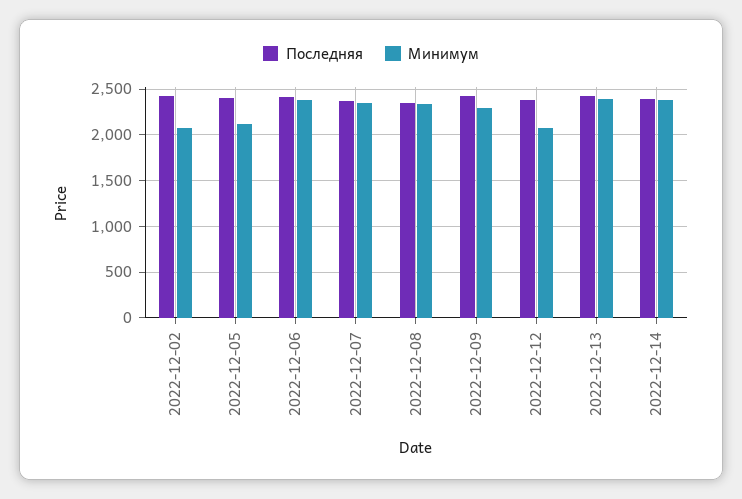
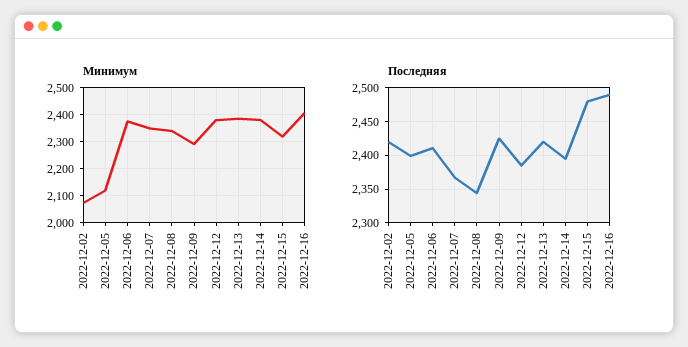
Минимум, 2022-12-12: 2100 -> 2375
Минимум, 2022-12-15: none -> 2325
Минимум, 2022-12-16: none -> 2400
Последняя, 2022-12-15: none -> 2480
Последняя, 2022-12-16: none -> 2490

